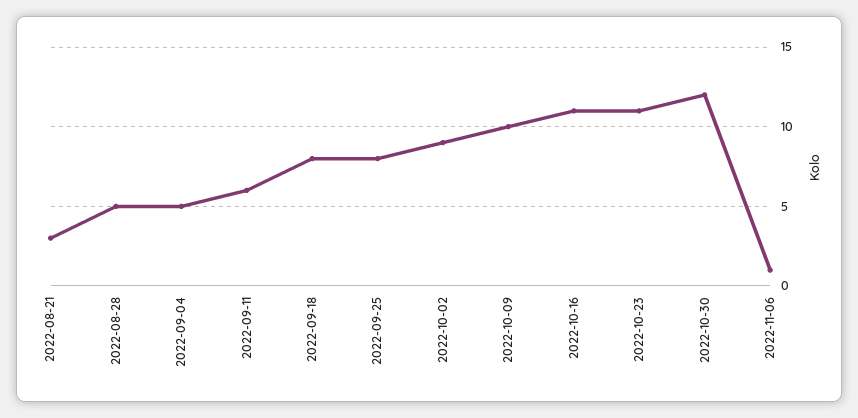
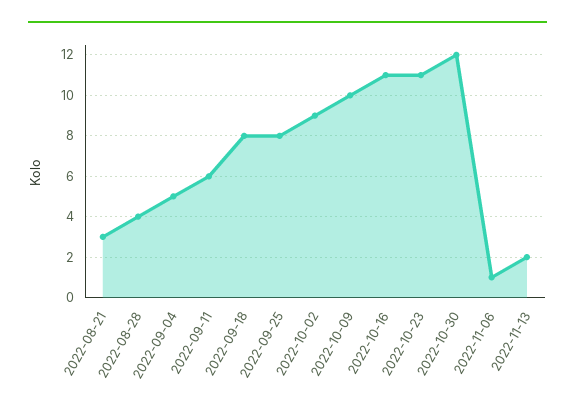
2022-08-28: 5 -> 4
2022-11-13: none -> 2

